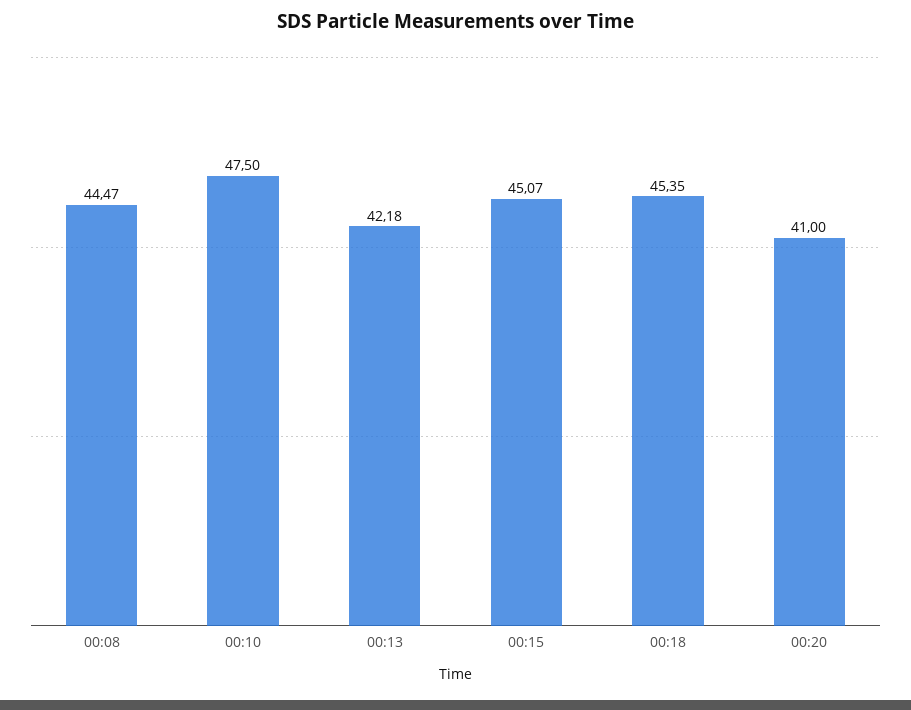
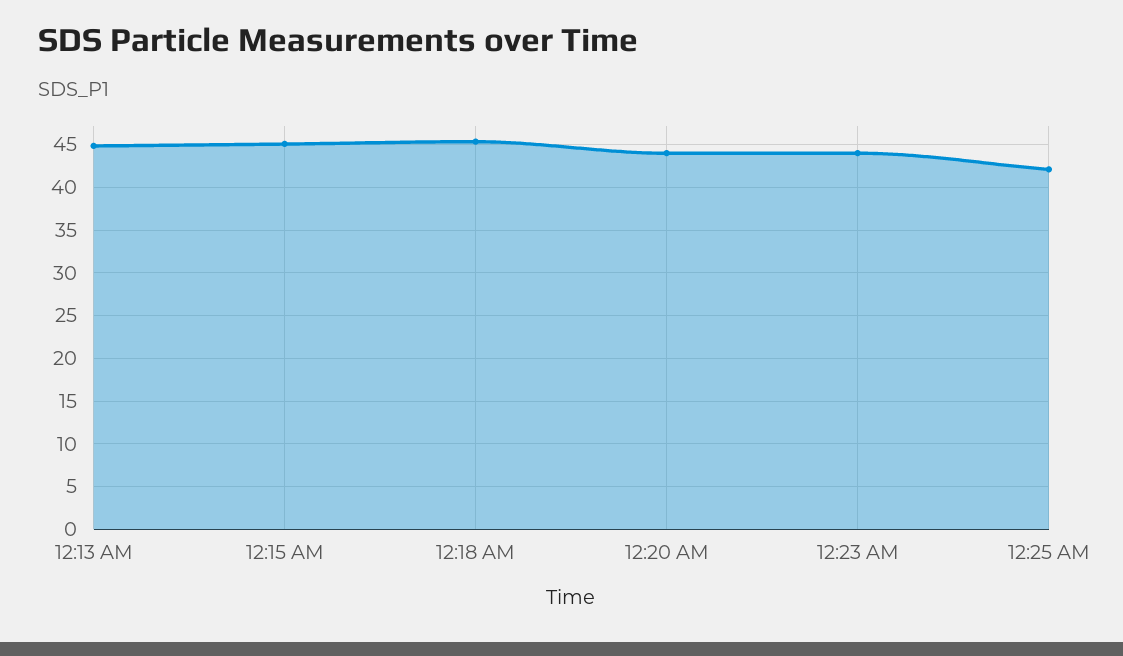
00:08: 44.47 -> none
00:10: 47.5 -> none
00:13: 42.18 -> 45
00:20: 41 -> 44
12:23 AM: none -> 44
12:25 AM: none -> 42

